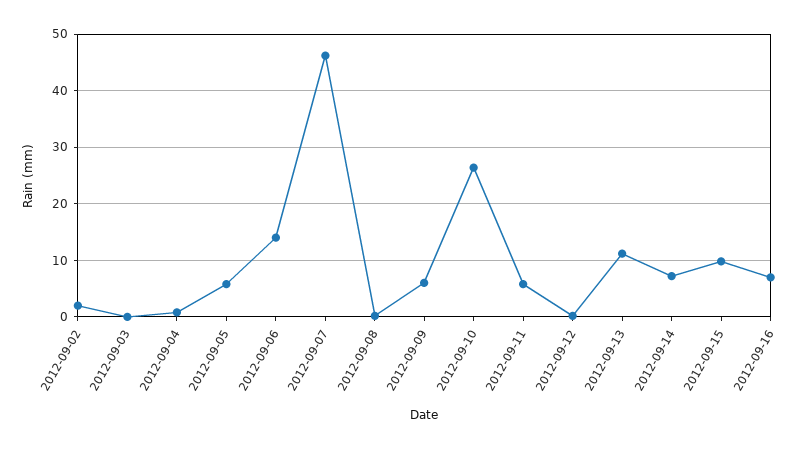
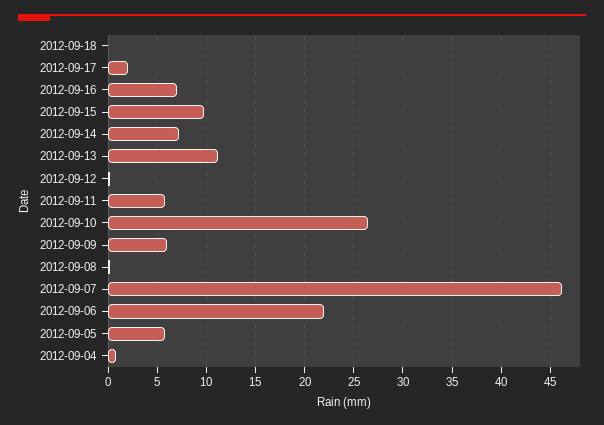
2012-09-02: 2 -> none
2012-09-03: 0 -> none
2012-09-06: 14 -> 22
2012-09-18: none -> 0
2012-09-17: none -> 2

